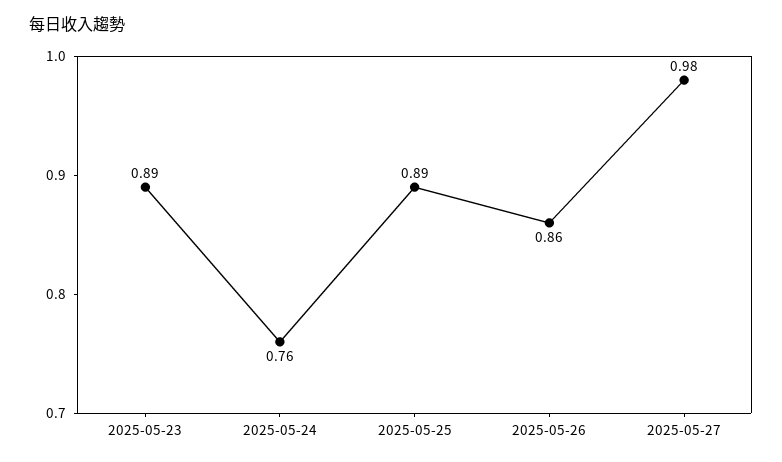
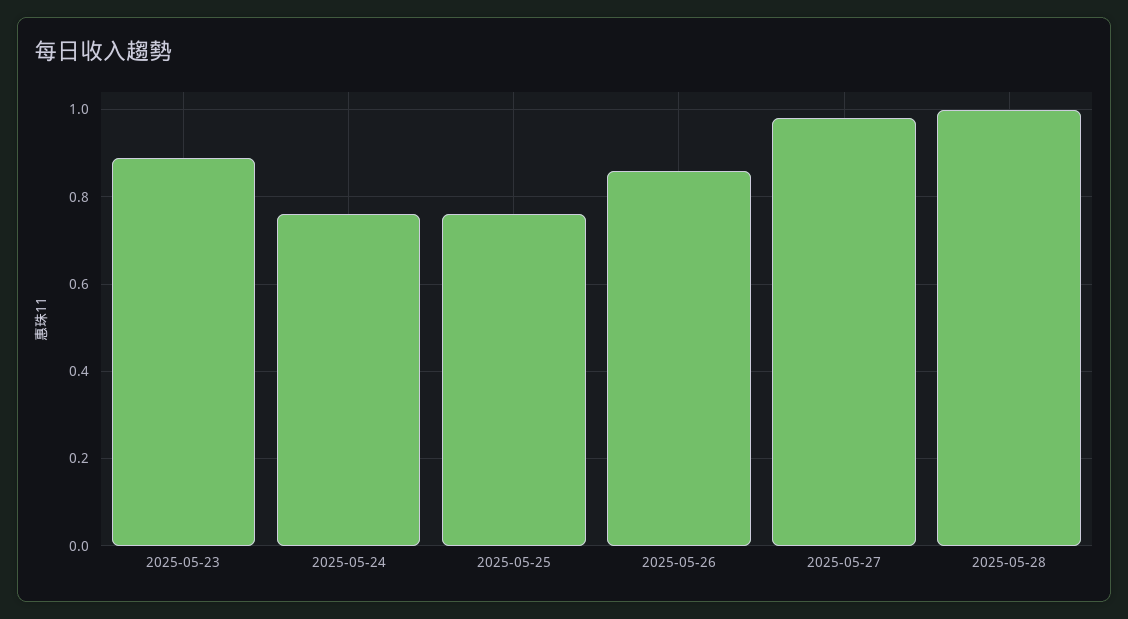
2025-05-25: 0.89 -> 0.75
2025-05-28: none -> 1

